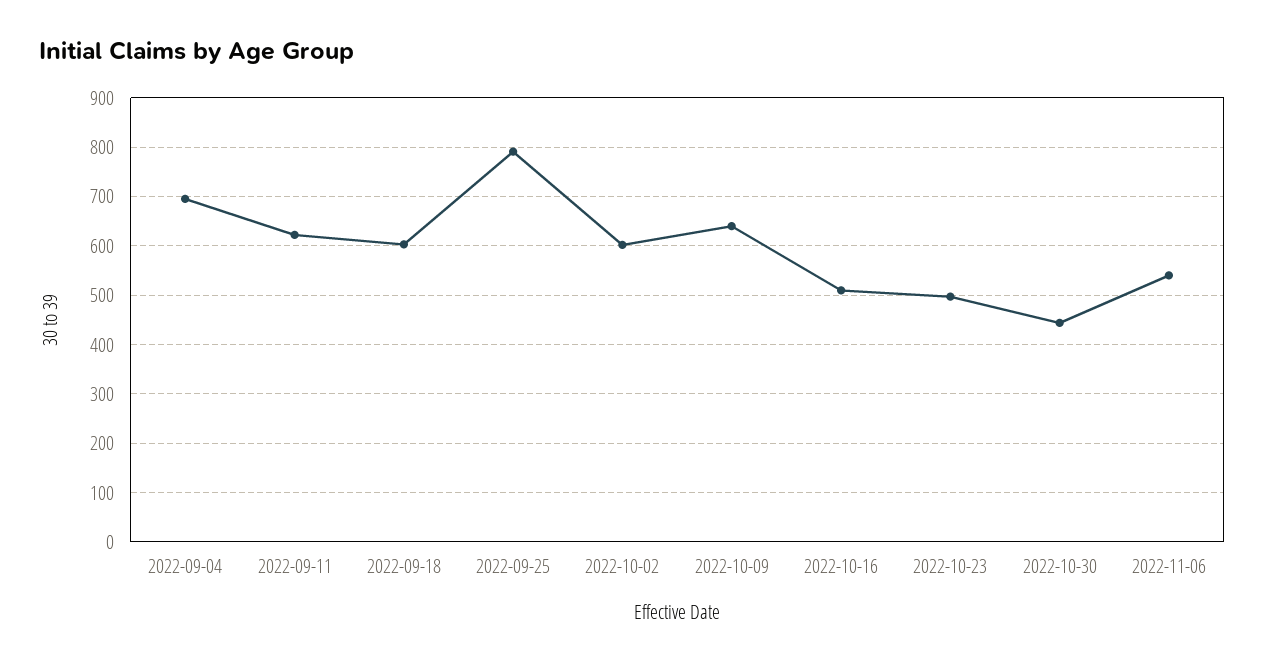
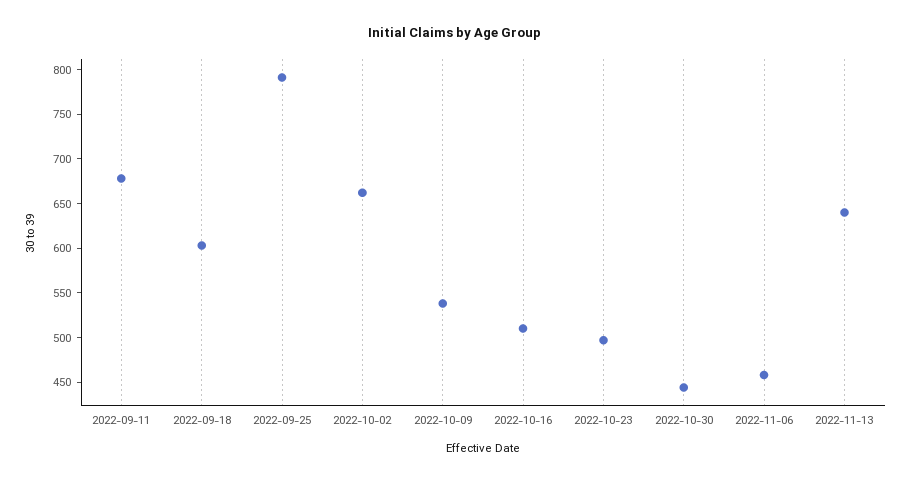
2022-09-04: 700 -> none
2022-09-11: 620 -> 680
2022-10-02: 600 -> 660
2022-10-09: 640 -> 540
2022-11-06: 540 -> 460
2022-11-13: none -> 640

